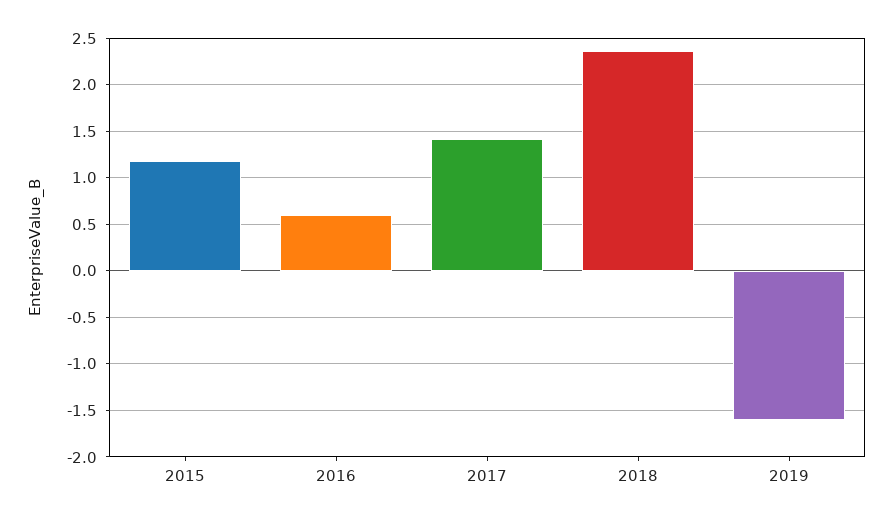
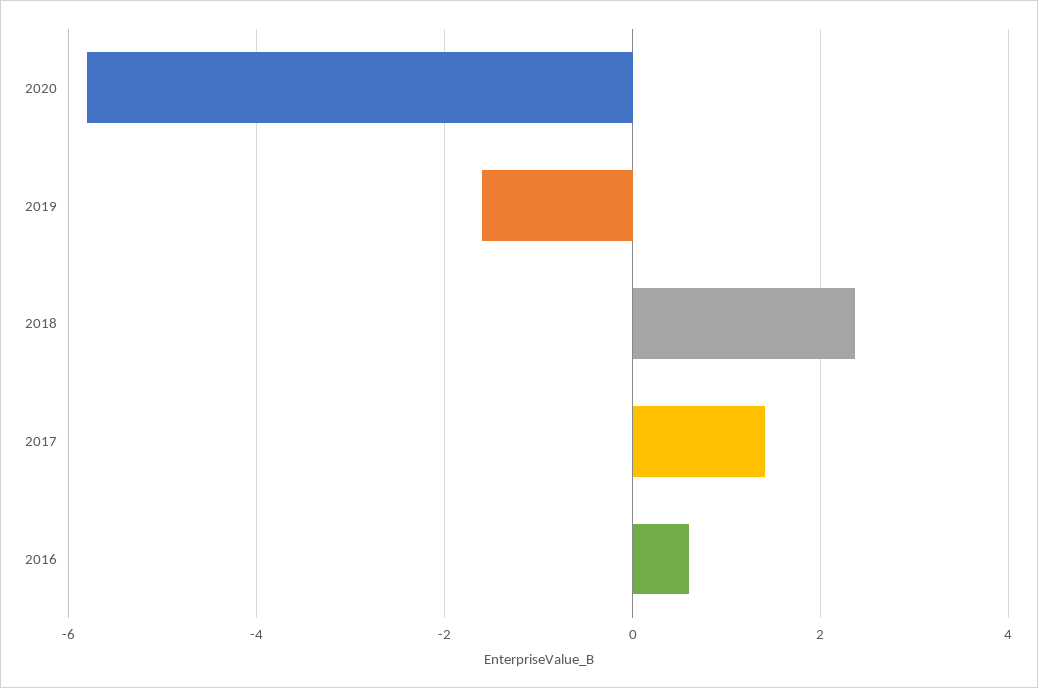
2015: 1.2 -> none
2020: none -> -5.8

